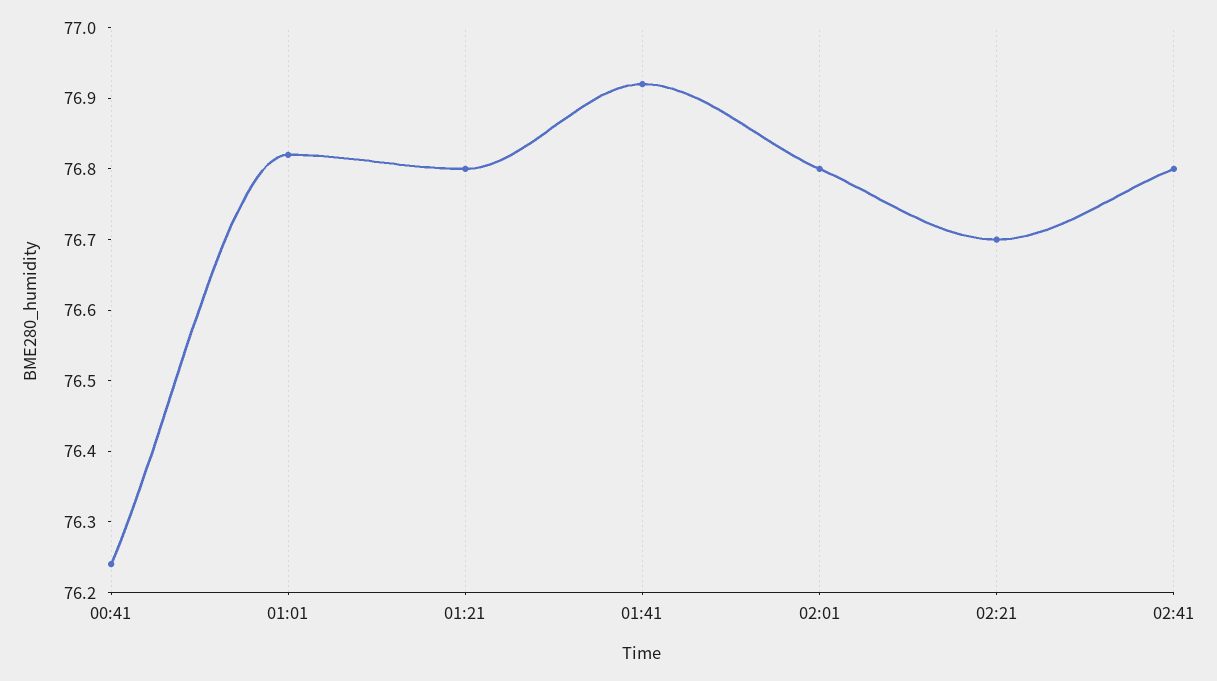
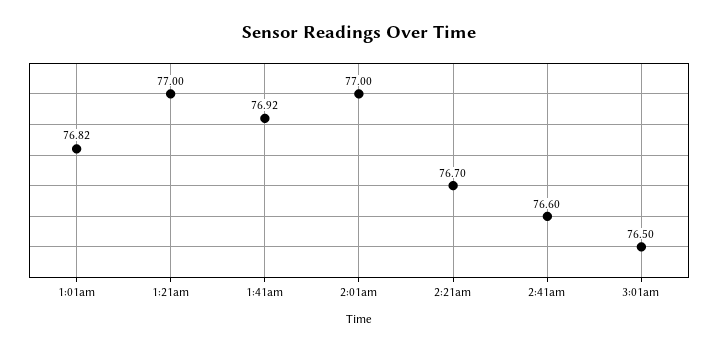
00:41: 76.25 -> none
01:21: 76.8 -> 77
02:01: 76.8 -> 77
02:41: 76.8 -> 76.6
3:01am: none -> 76.5

